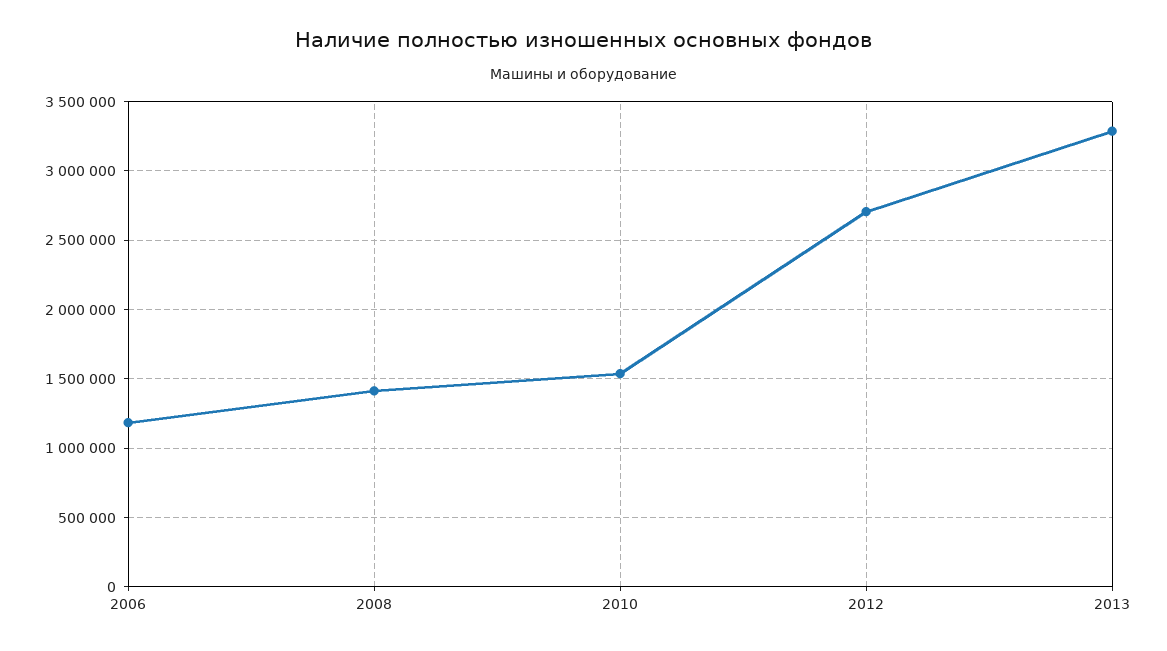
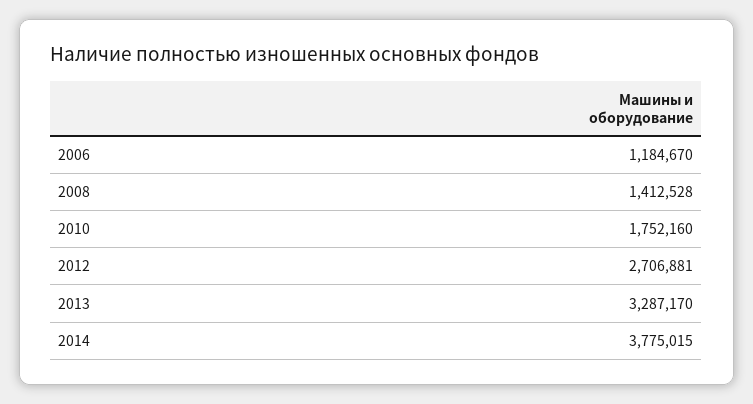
2010: 1550000 -> 1752160
2014: none -> 3775015

